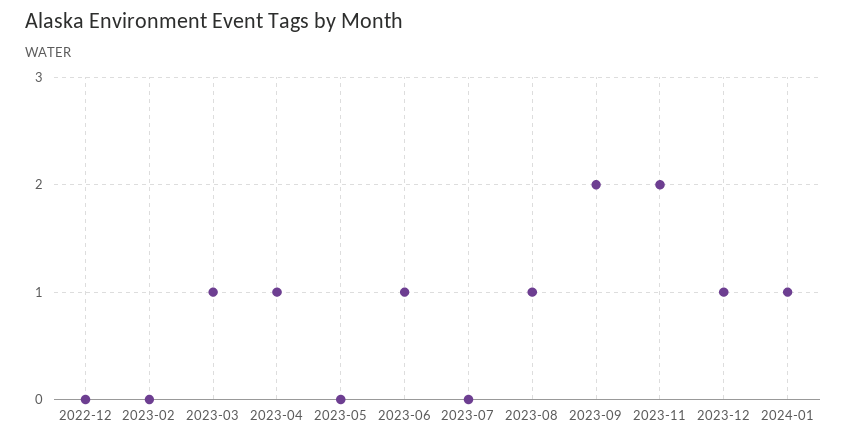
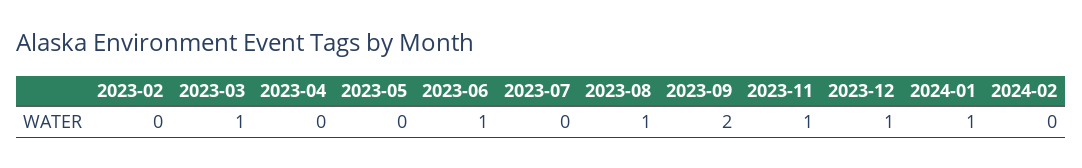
2022-12: 0 -> none
2023-04: 1 -> 0
2023-11: 2 -> 1
2024-02: none -> 0

